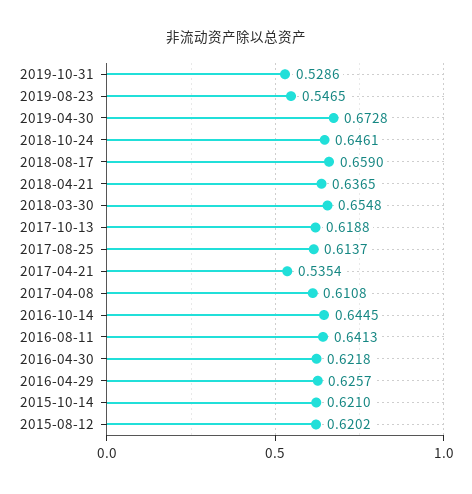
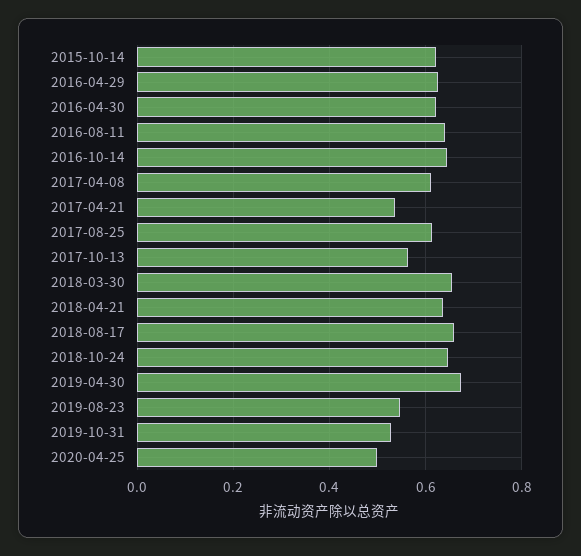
2017-10-13: 0.6188 -> 0.56
2015-08-12: 0.6202 -> none
2020-04-25: none -> 0.5

